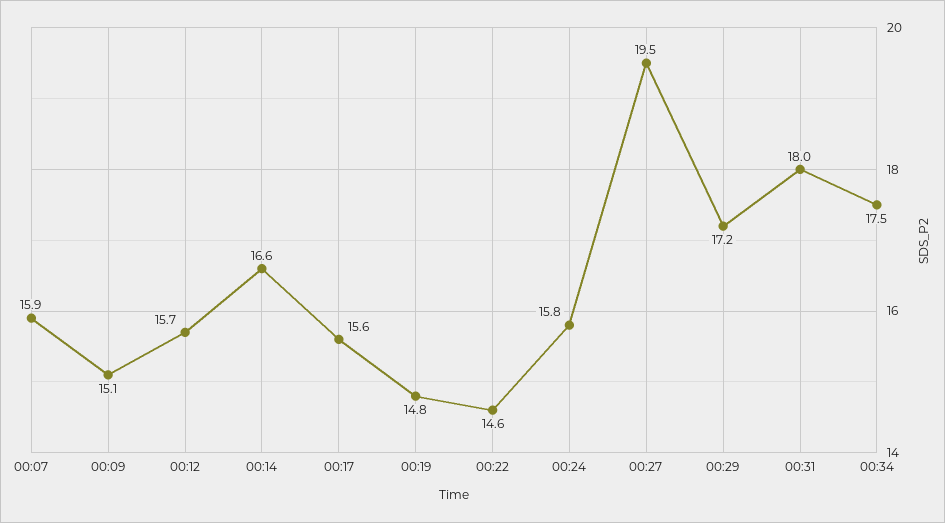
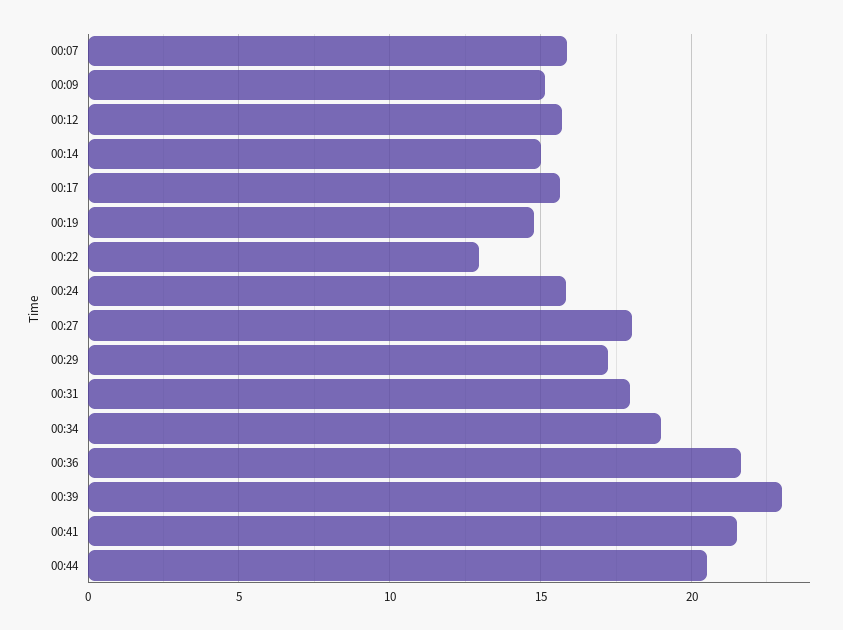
00:14: 16.6 -> 15
00:22: 14.6 -> 13
00:27: 19.5 -> 18
00:34: 17.5 -> 19
00:36: none -> 21.5
00:39: none -> 23
00:41: none -> 21.5
00:44: none -> 20.5

